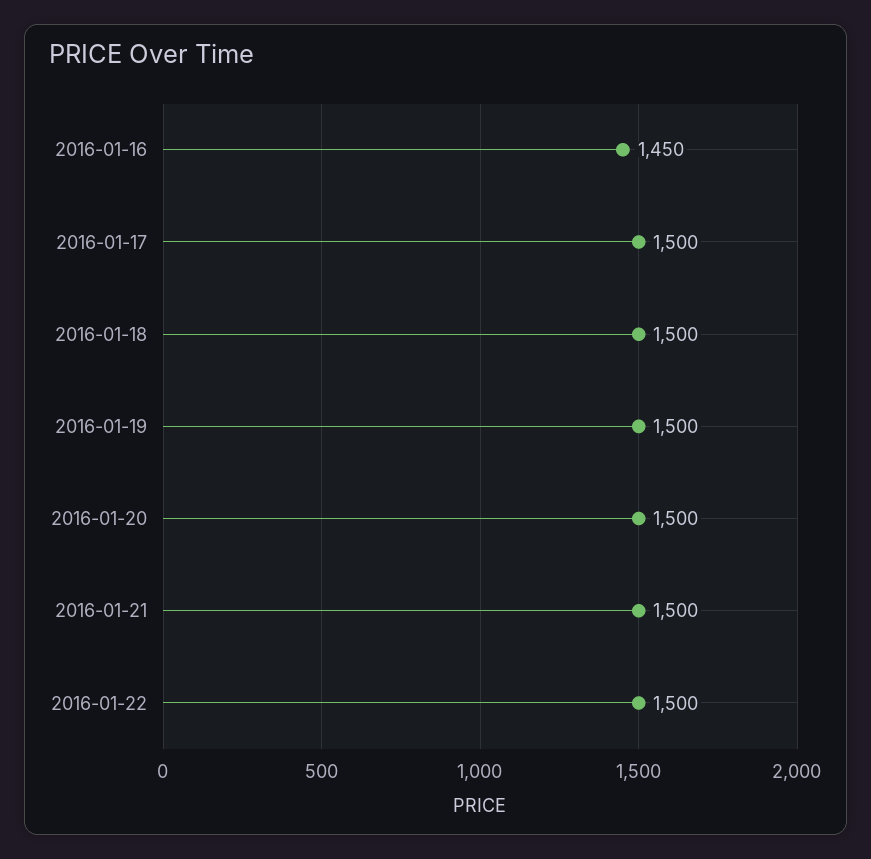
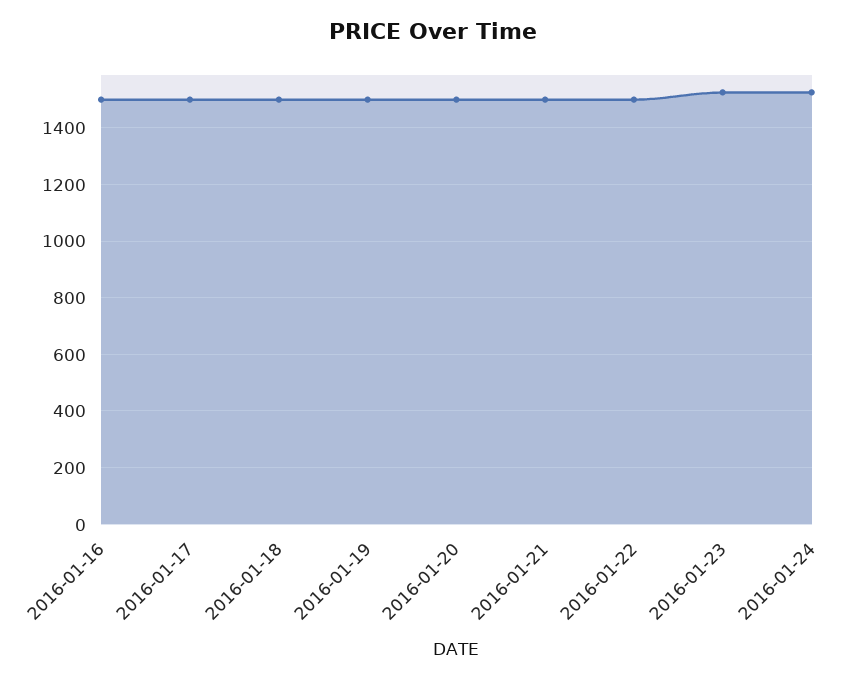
2016-01-16: 1450 -> 1500
2016-01-23: none -> 1525
2016-01-24: none -> 1525

